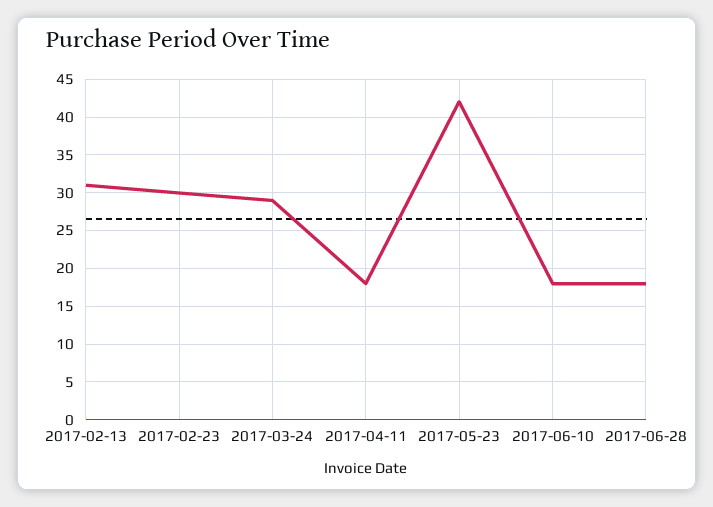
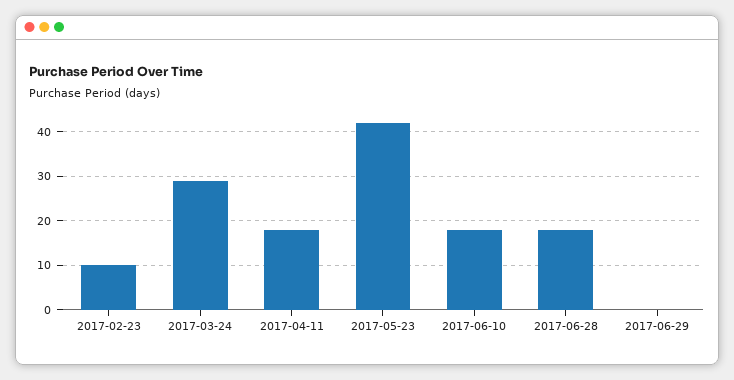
2017-02-13: 31 -> none
2017-02-23: 30 -> 10
2017-06-29: none -> 0

